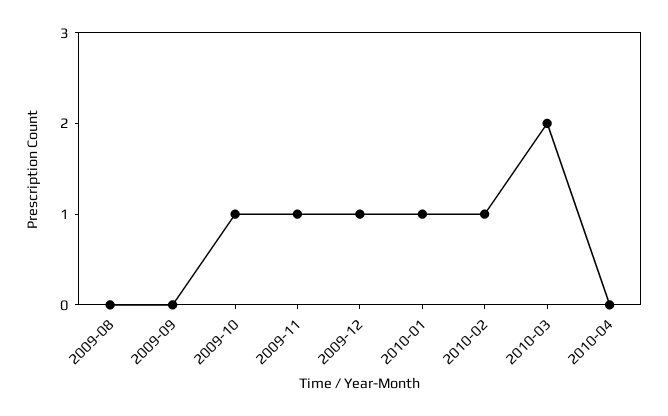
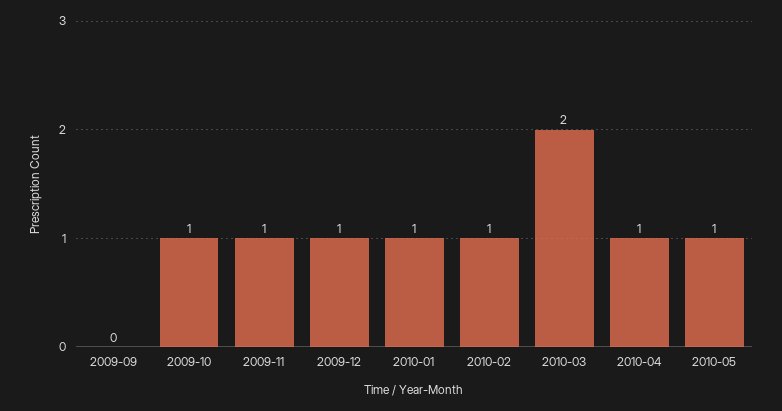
2009-08: 0 -> none
2010-04: 0 -> 1
2010-05: none -> 1

